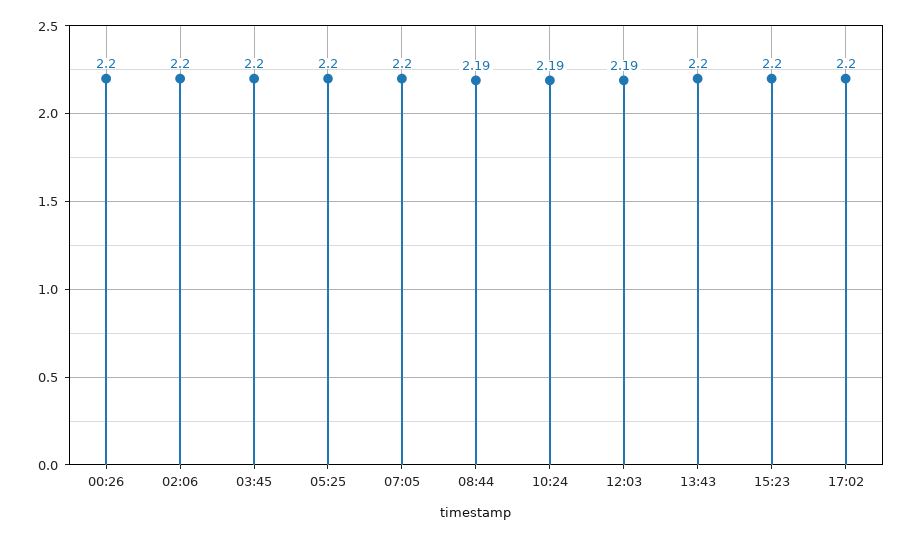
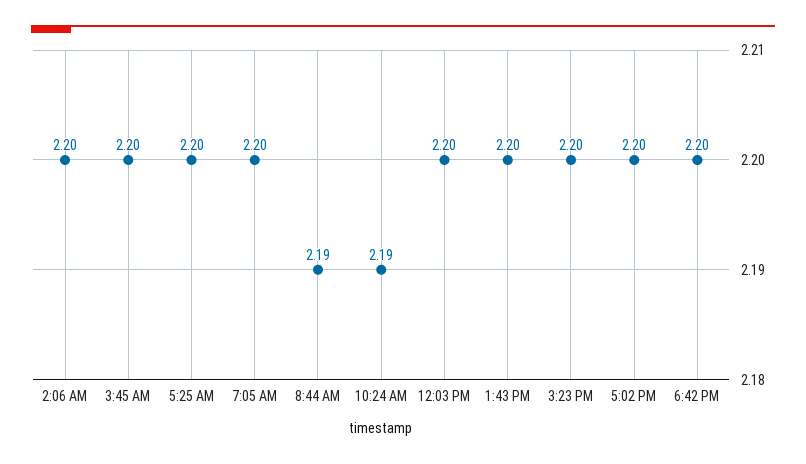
00:26: 2.2 -> none
12:03: 2.19 -> 2.2
6:42 PM: none -> 2.2

